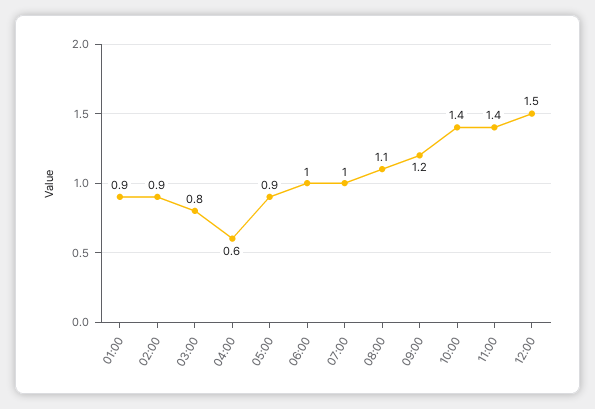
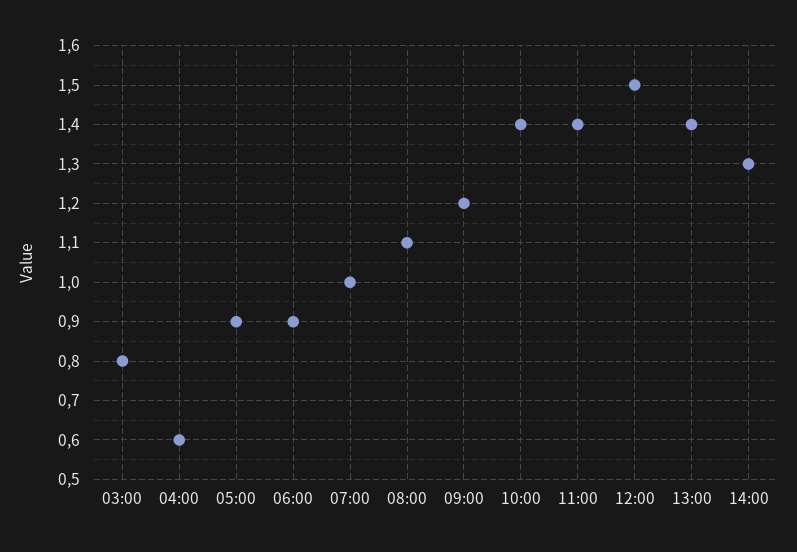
01:00: 0.9 -> none
02:00: 0.9 -> none
06:00: 1 -> 0.9
13:00: none -> 1.4
14:00: none -> 1.3

